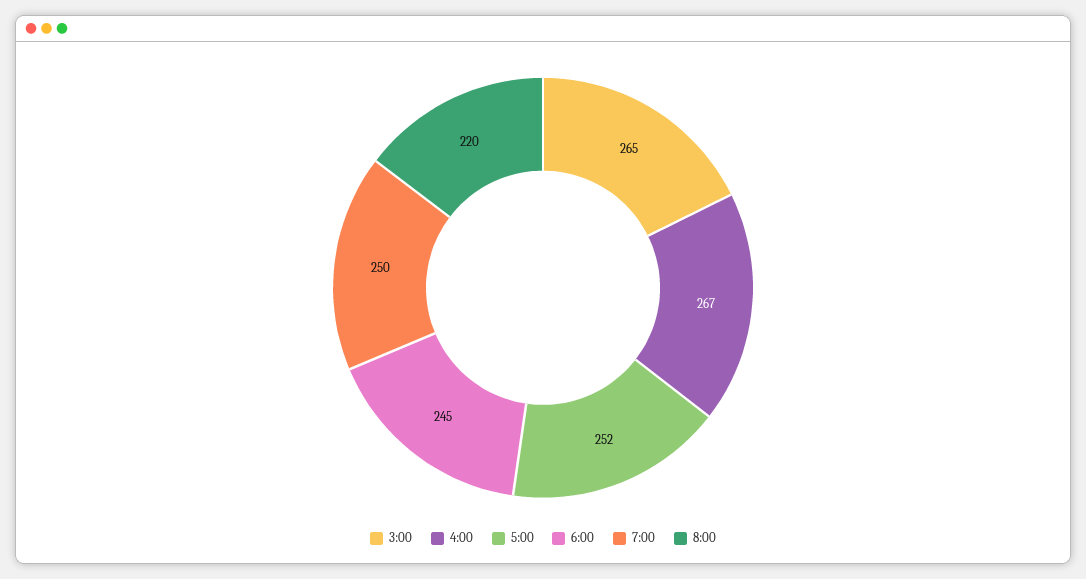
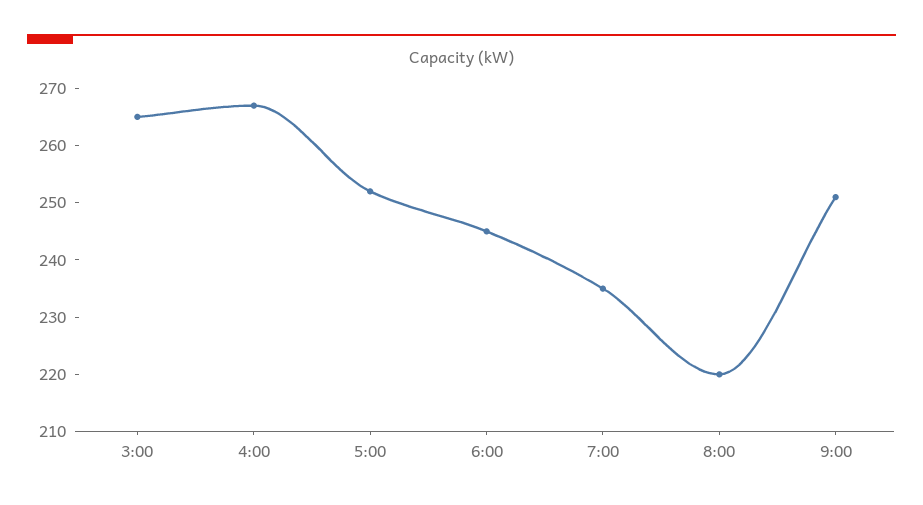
7:00: 250 -> 235
9:00: none -> 250

